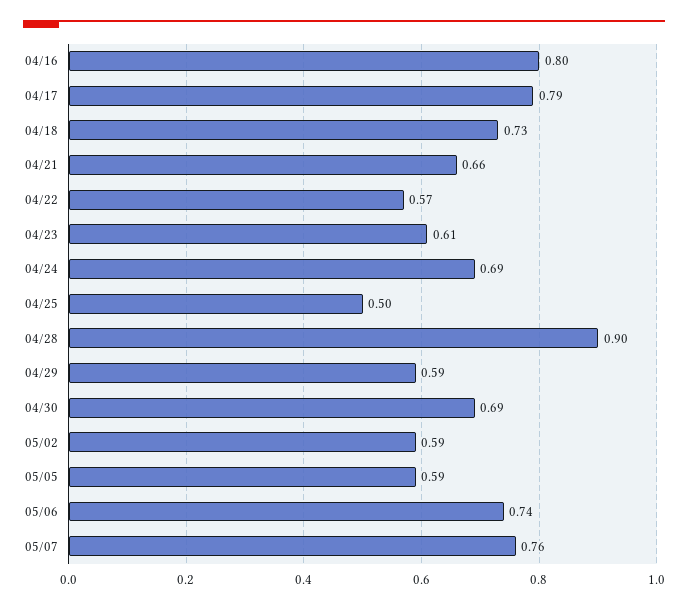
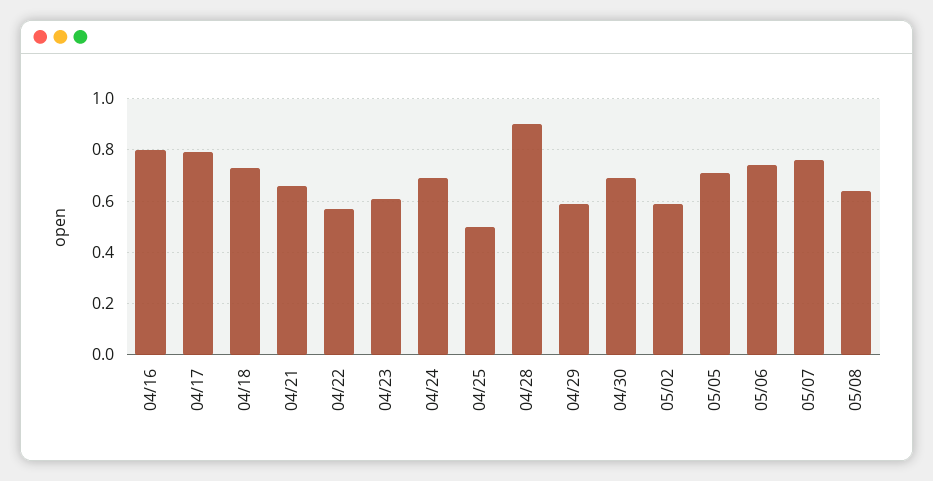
05/05: 0.59 -> 0.7
05/08: none -> 0.65

